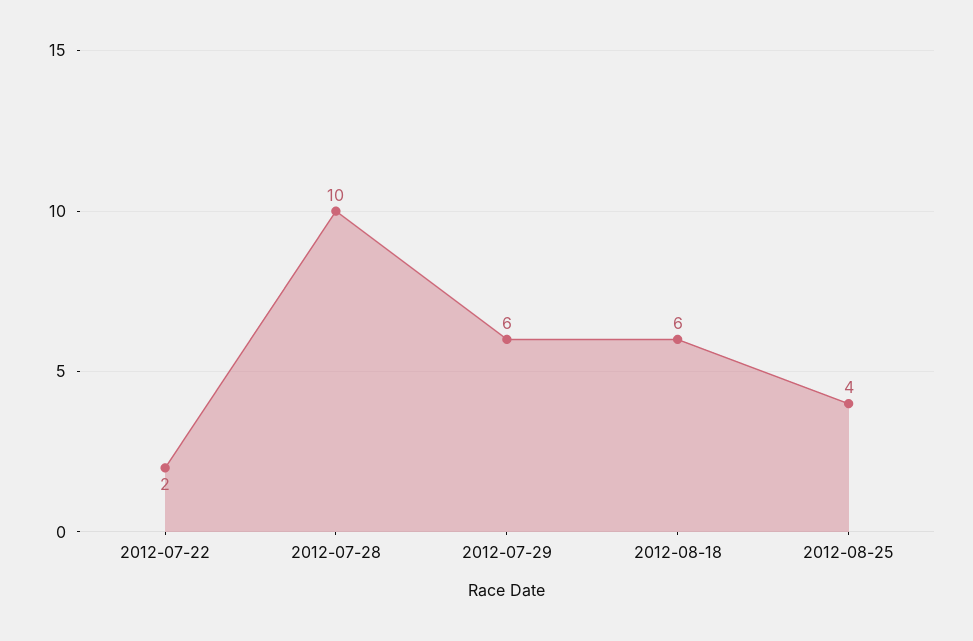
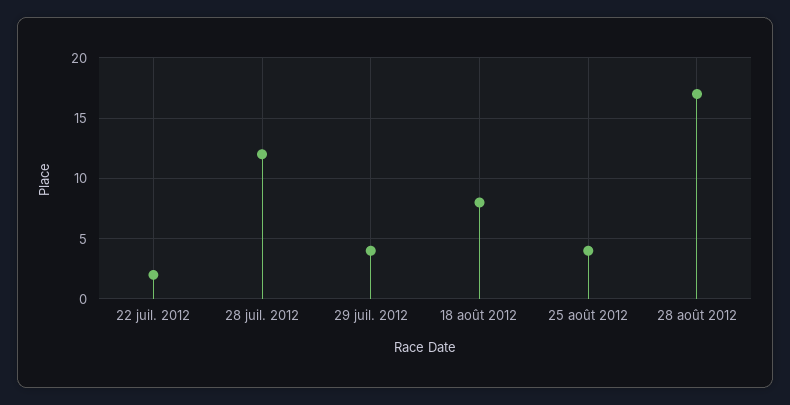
2012-07-28: 10 -> 12
2012-07-29: 6 -> 4
2012-08-18: 6 -> 8
28 août 2012: none -> 17

